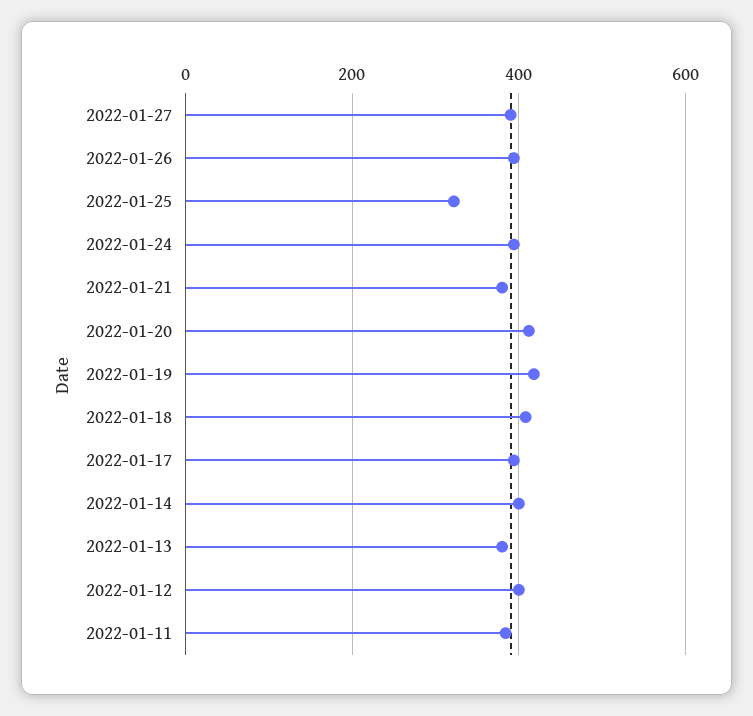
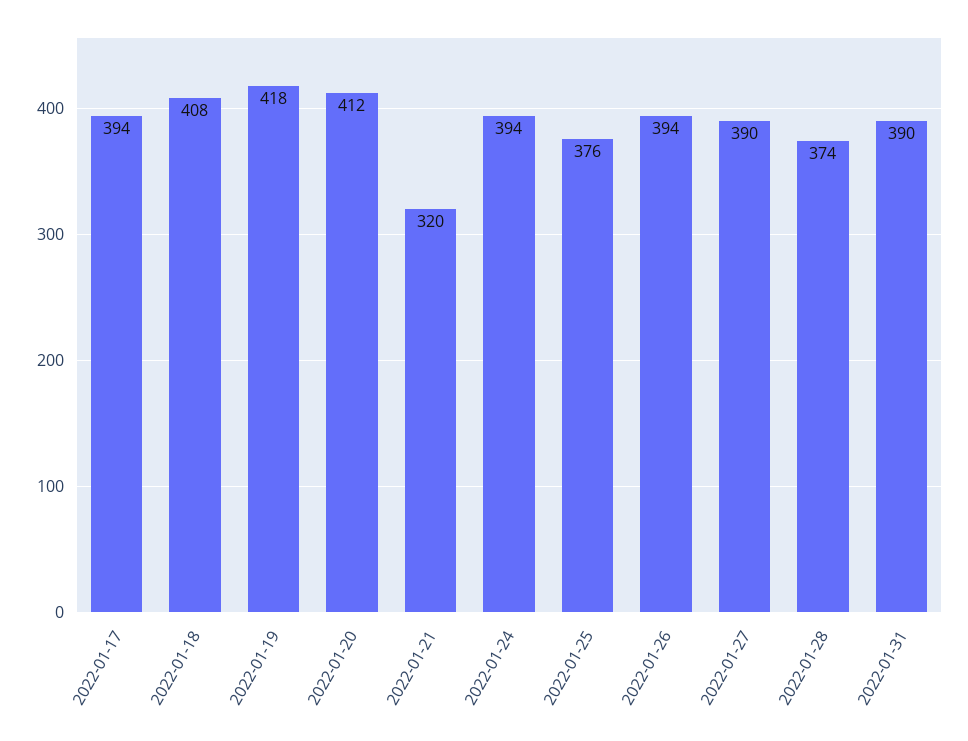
2022-01-25: 320 -> 376
2022-01-21: 380 -> 320
2022-01-14: 400 -> none
2022-01-13: 380 -> none
2022-01-12: 400 -> none
2022-01-11: 380 -> none
2022-01-28: none -> 374
2022-01-31: none -> 390

